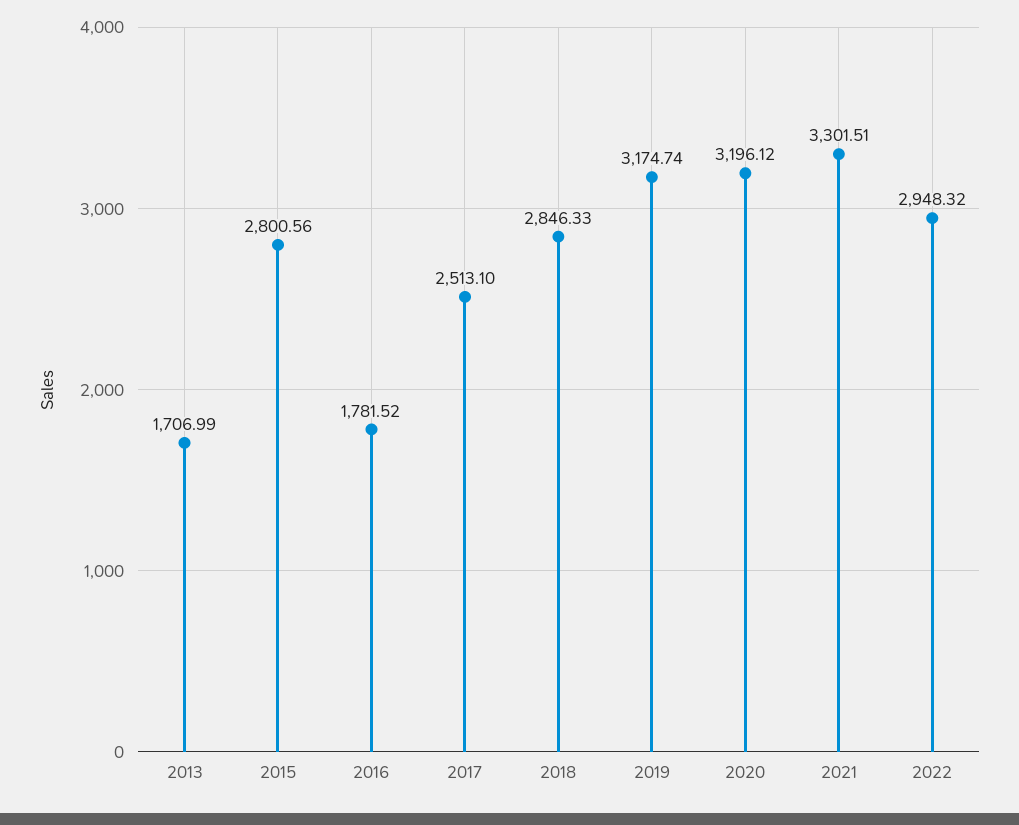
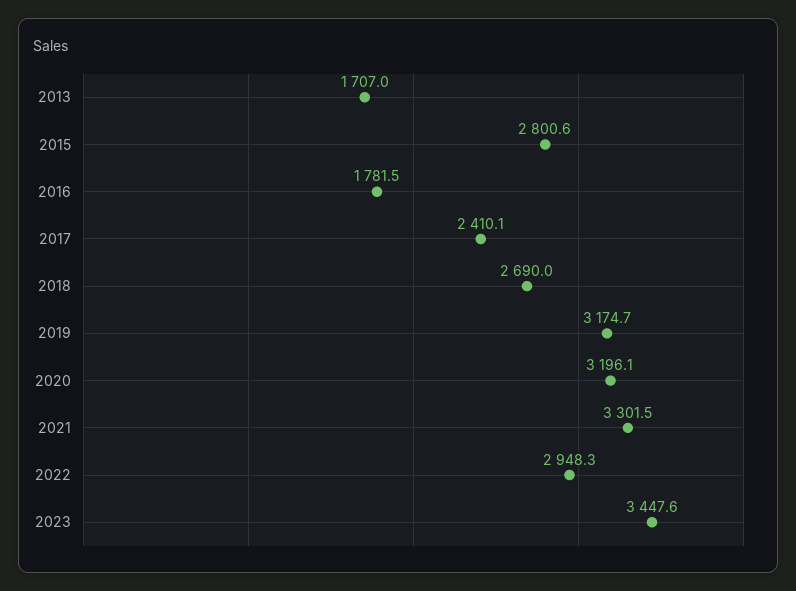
2017: 2513.1 -> 2410.1
2018: 2846.33 -> 2690
2023: none -> 3447.6

